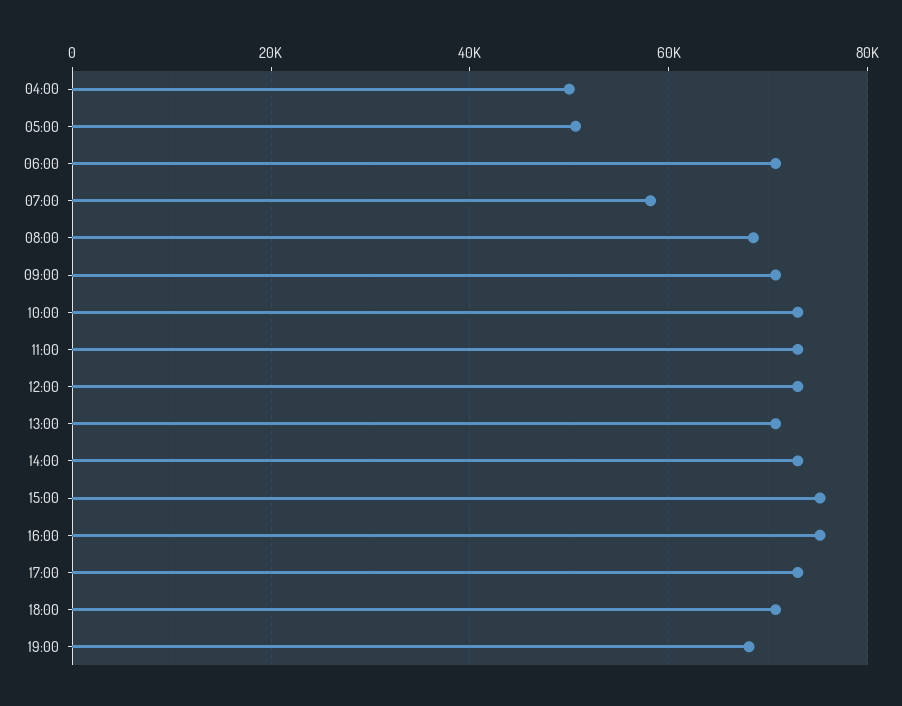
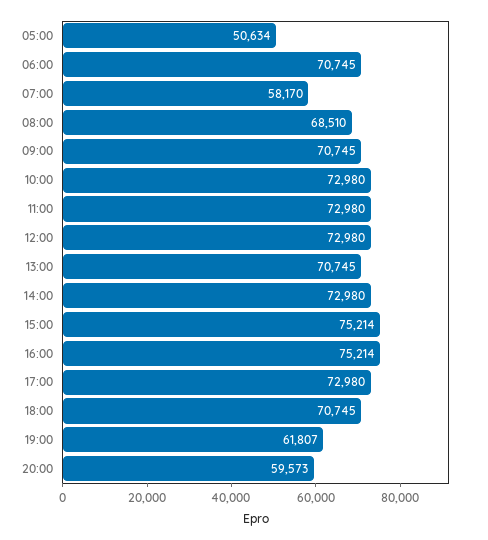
04:00: 50000 -> none
19:00: 68000 -> 61807
20:00: none -> 59573

